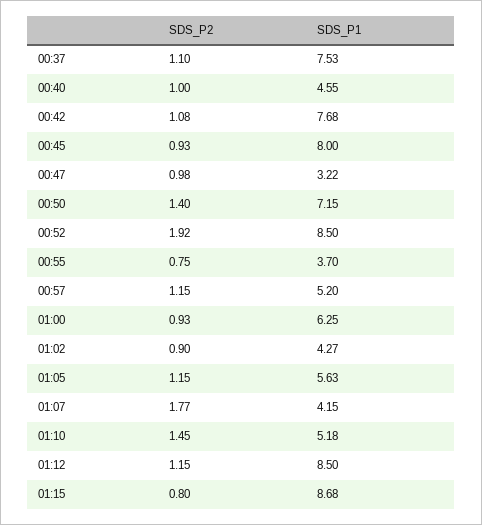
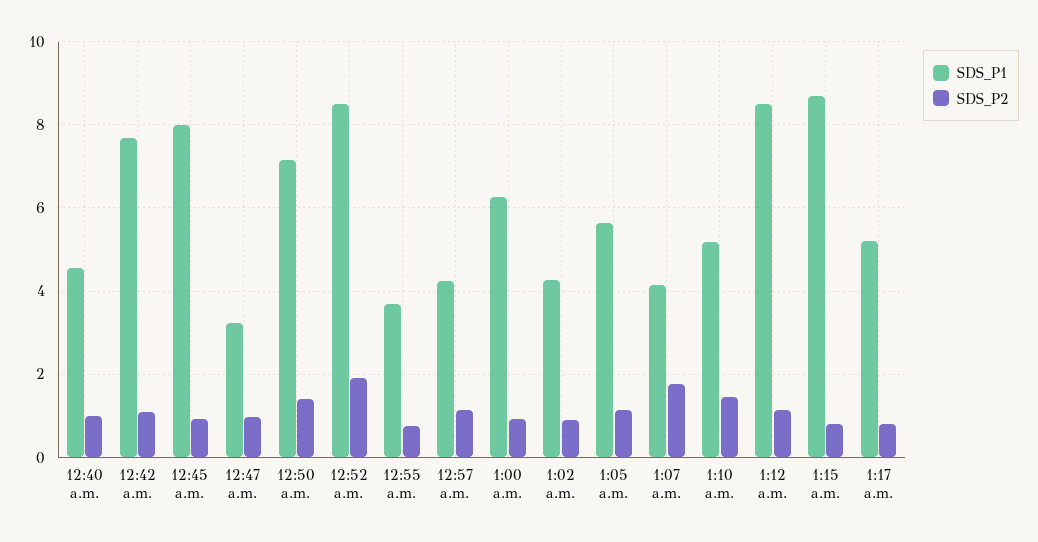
SDS_P2, 00:37: 1.1 -> none
SDS_P1, 00:37: 7.53 -> none
SDS_P1, 00:57: 5.2 -> 4.2
SDS_P1, 1:17 a.m.: none -> 5.2
SDS_P2, 1:17 a.m.: none -> 0.8

